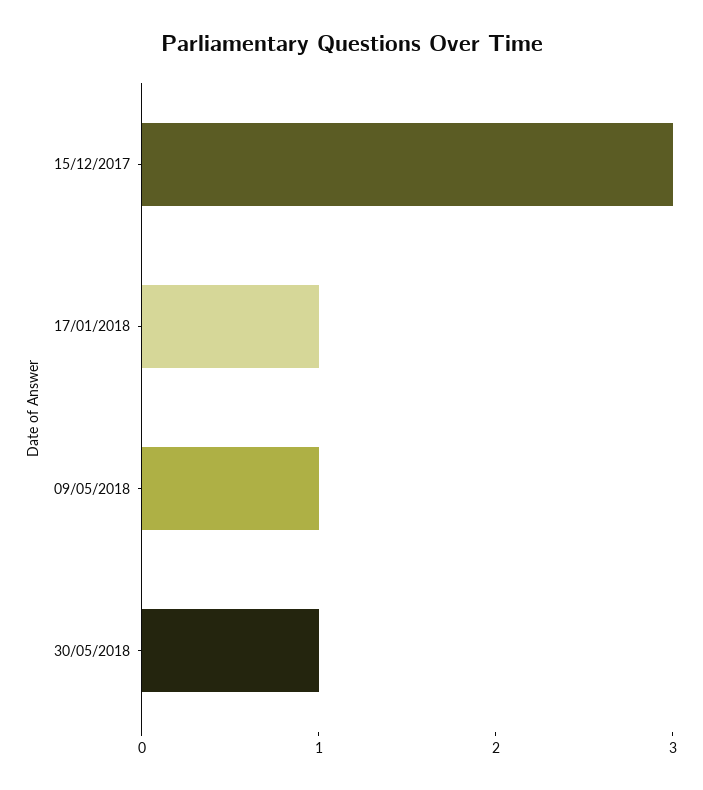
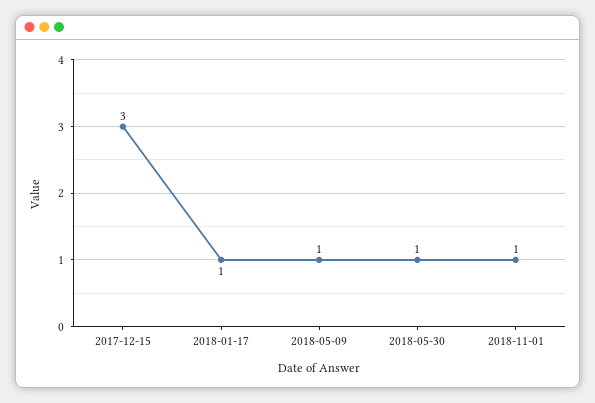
2018-11-01: none -> 1

